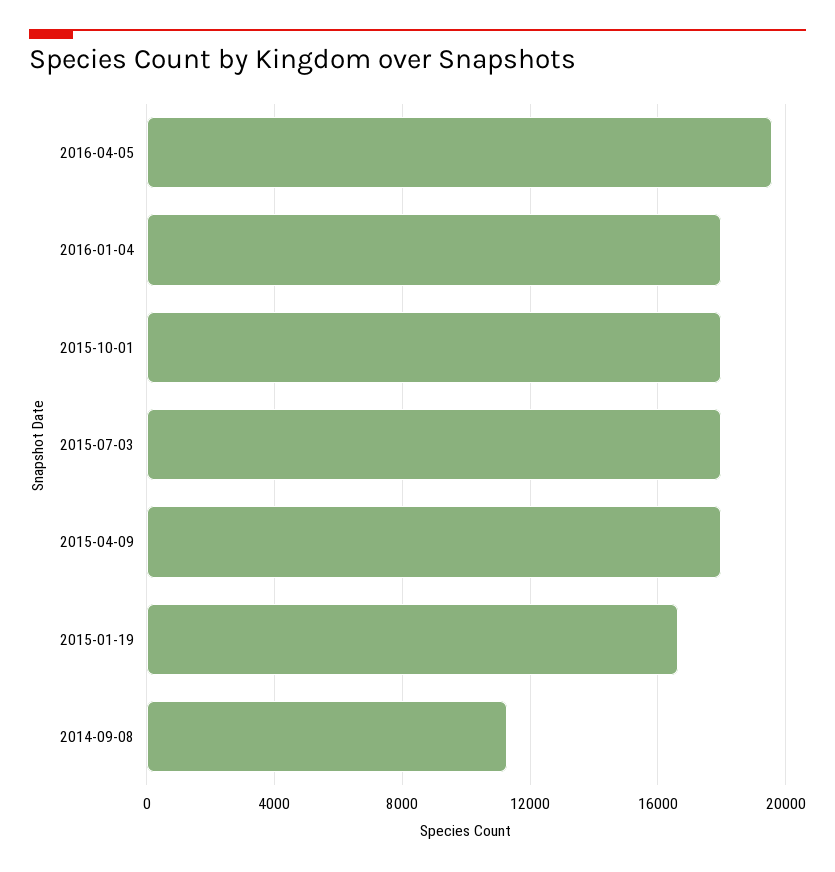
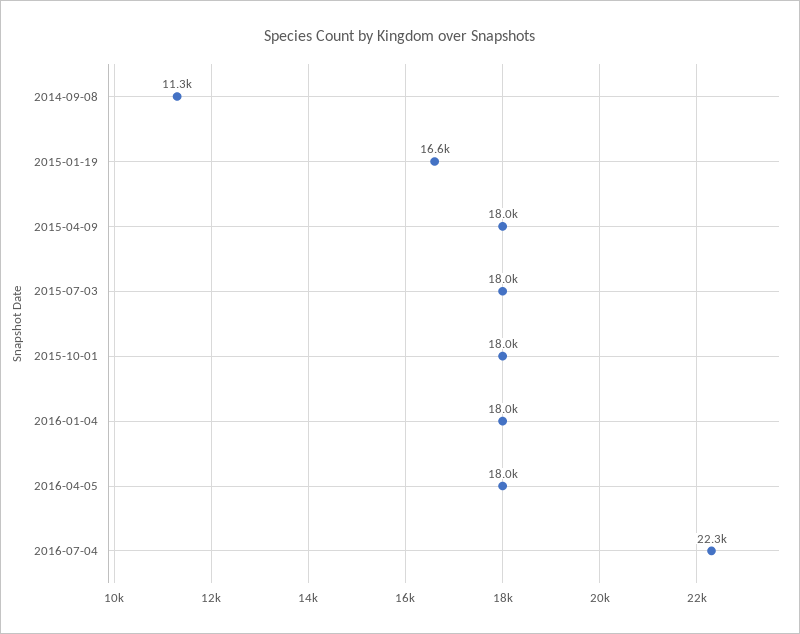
2016-04-05: 19500 -> 18000
2016-07-04: none -> 22300

